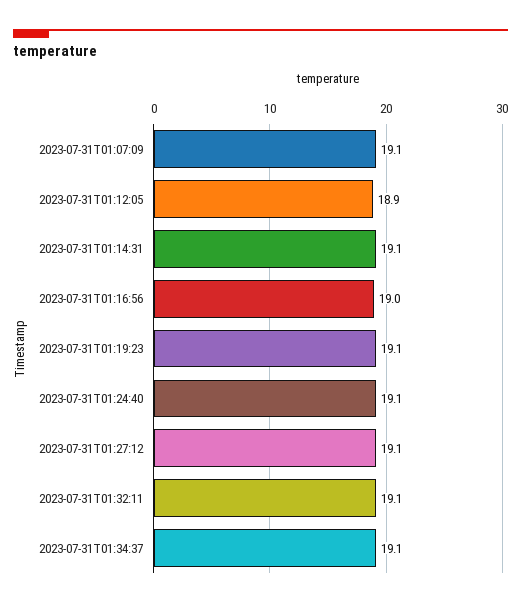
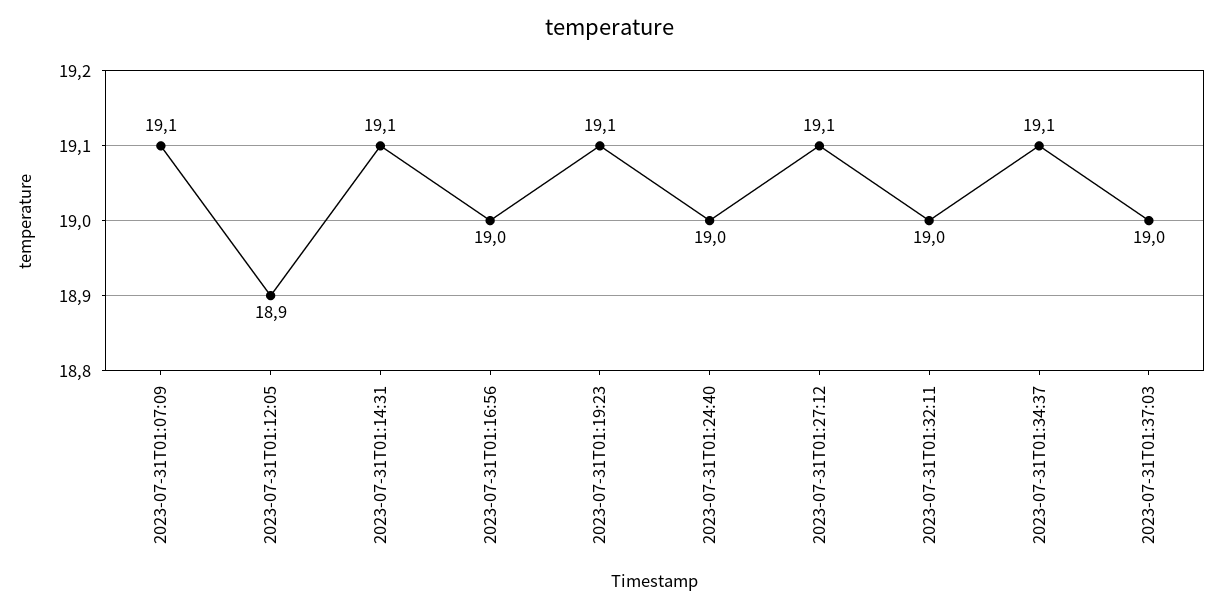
2023-07-31T01:24:40: 19.1 -> 19
2023-07-31T01:32:11: 19.1 -> 19
2023-07-31T01:37:03: none -> 19

